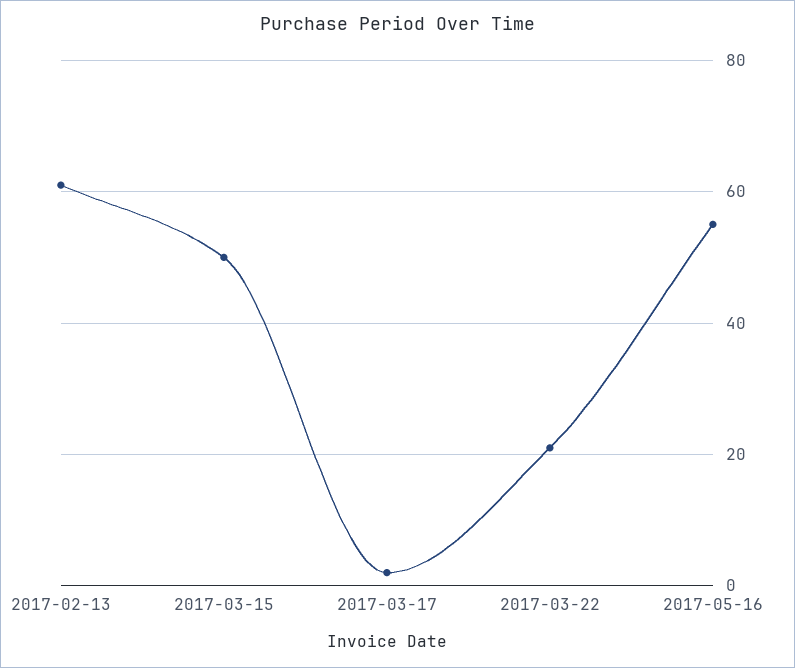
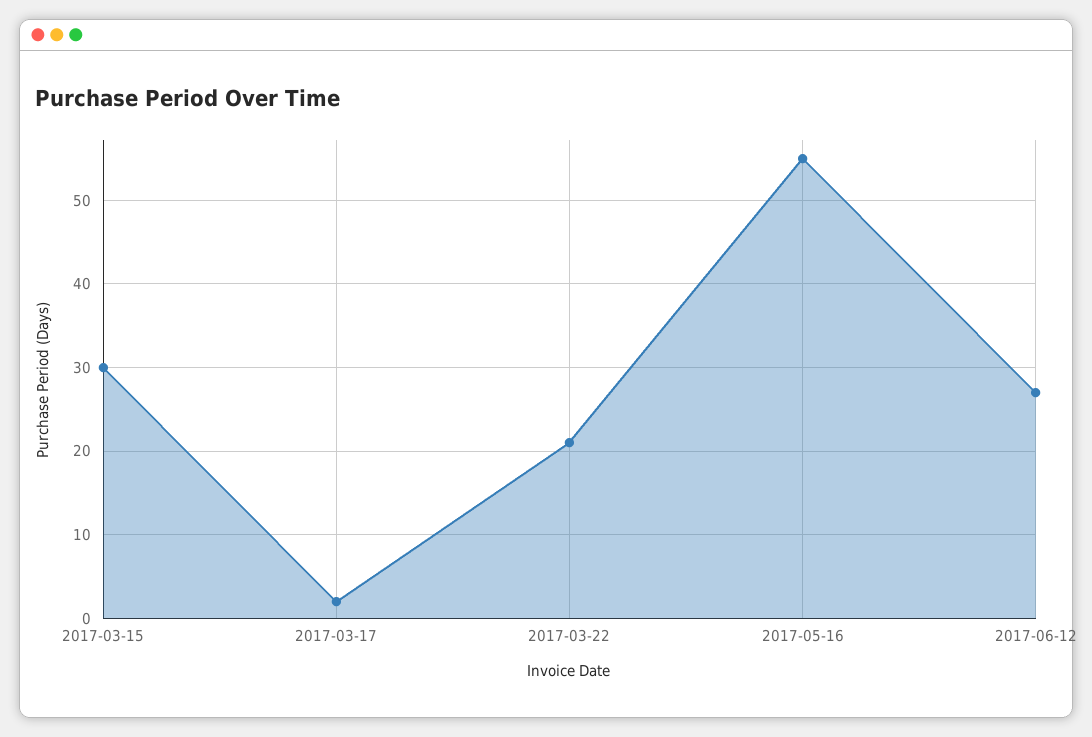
2017-02-13: 60 -> none
2017-03-15: 50 -> 30
2017-06-12: none -> 27

